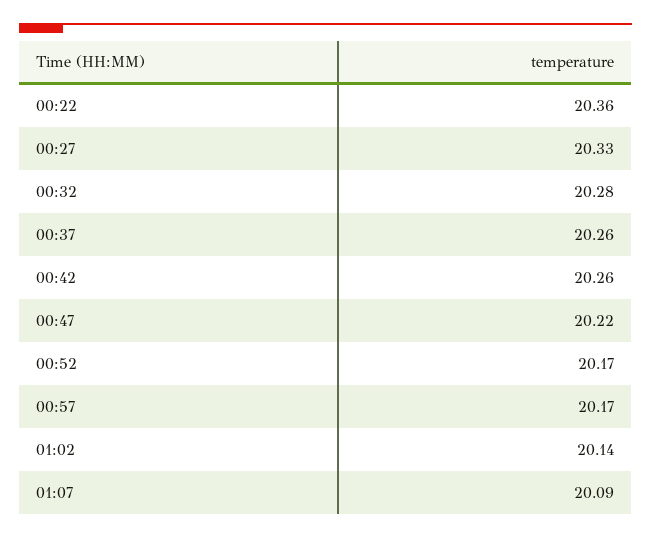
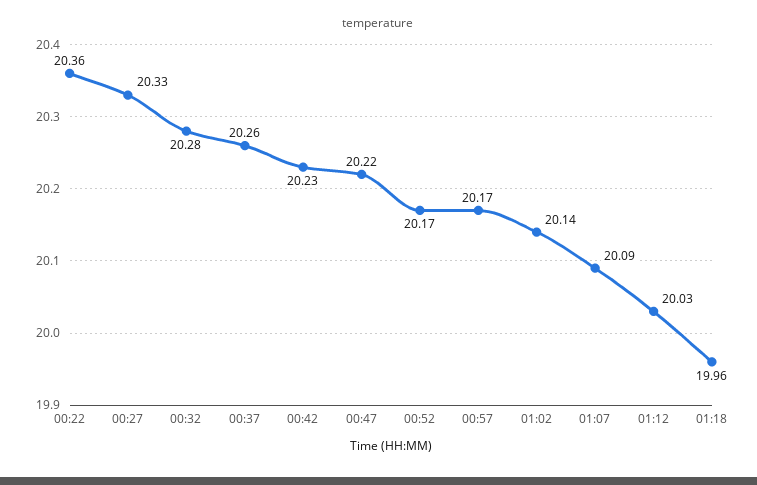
00:42: 20.26 -> 20.23
01:12: none -> 20.03
01:18: none -> 19.96

